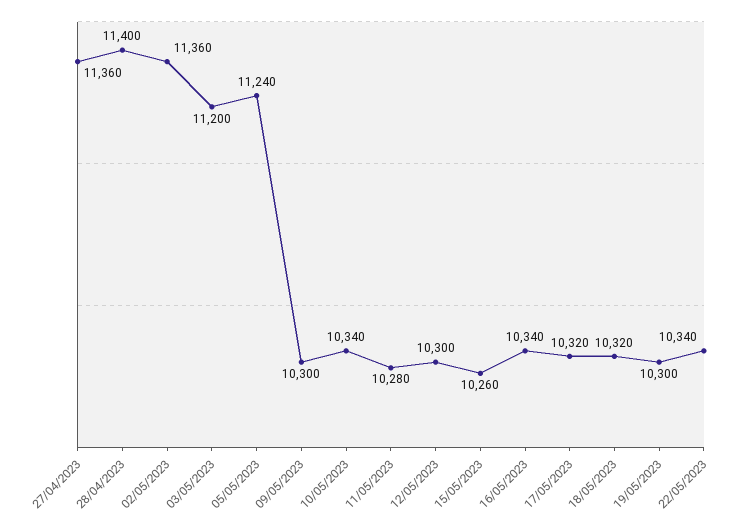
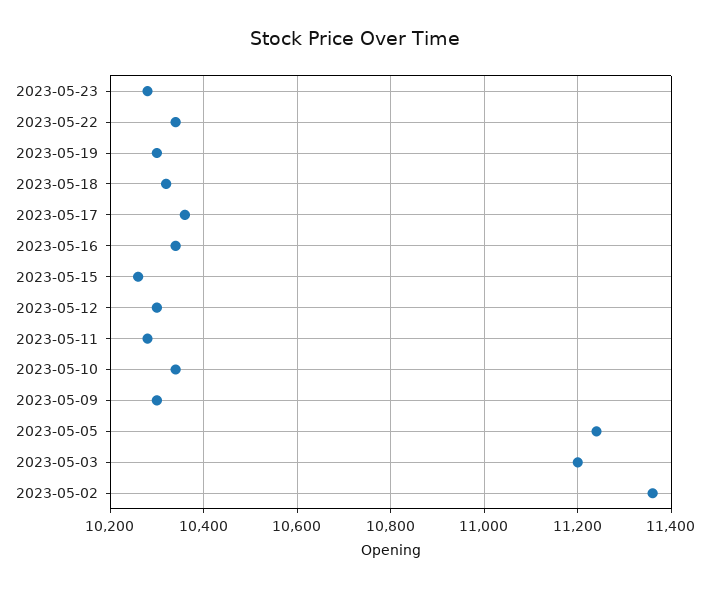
27/04/2023: 11360 -> none
28/04/2023: 11400 -> none
17/05/2023: 10320 -> 10360
2023-05-23: none -> 10280

